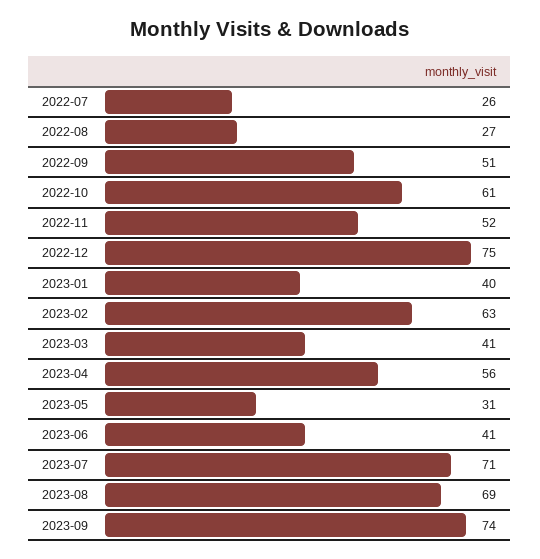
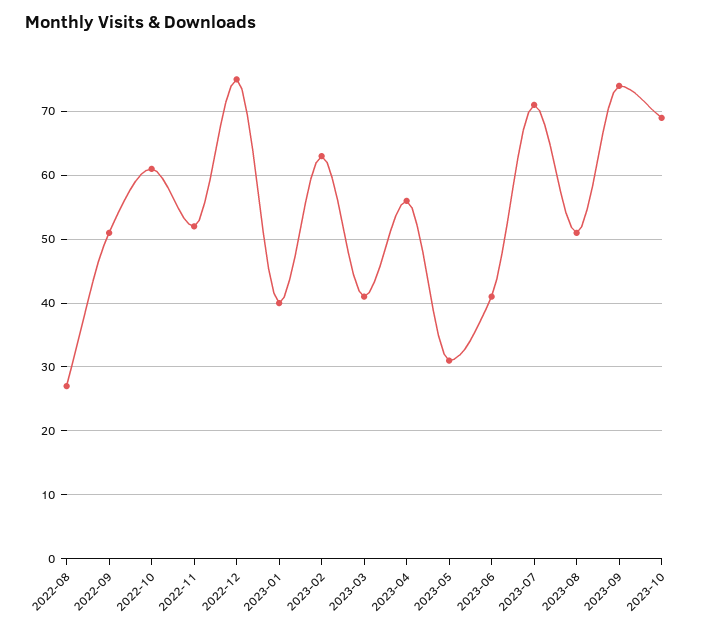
2022-07: 26 -> none
2023-08: 69 -> 51
2023-10: none -> 69

